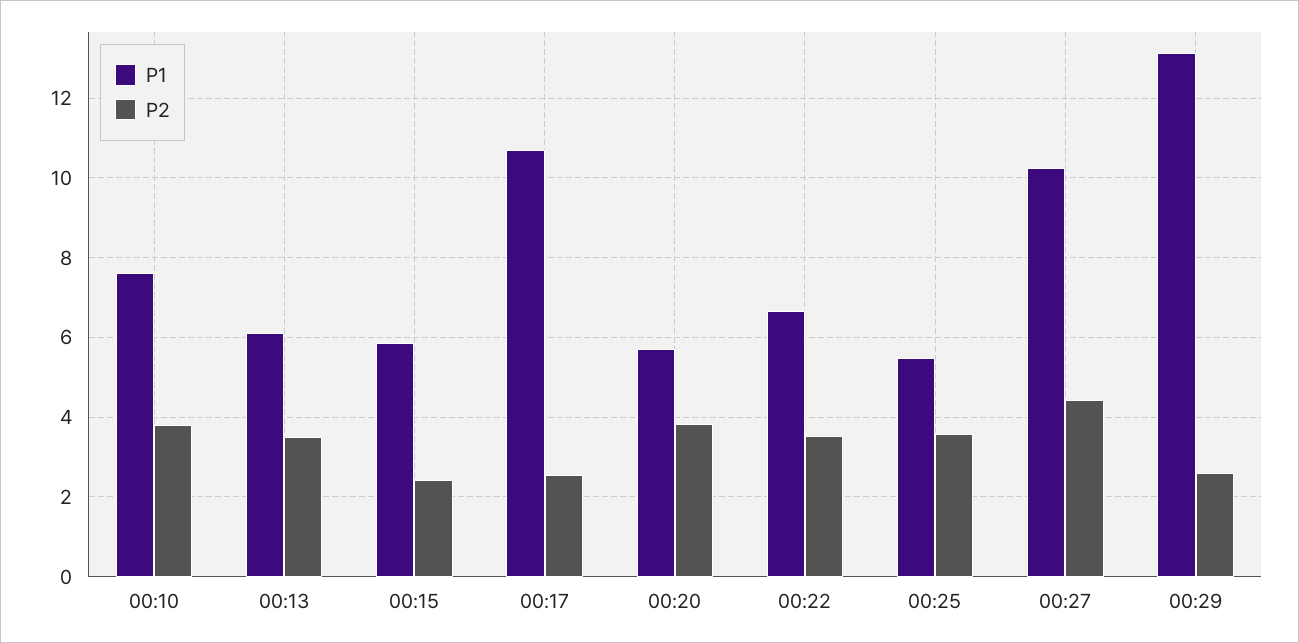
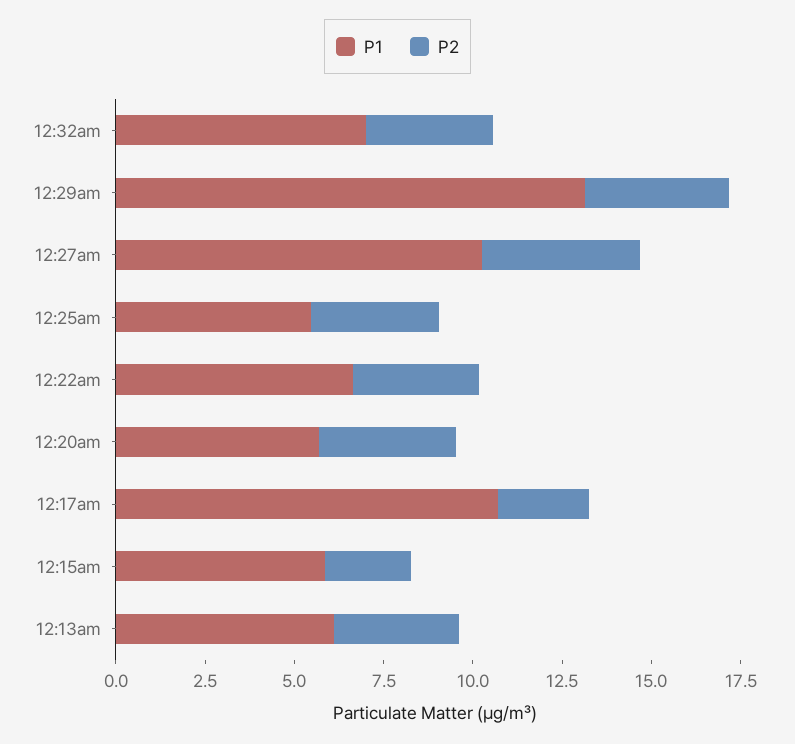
P1, 00:10: 7.6 -> none
P2, 00:10: 3.8 -> none
P2, 00:29: 2.6 -> 4
P1, 12:32am: none -> 7
P2, 12:32am: none -> 3.5

